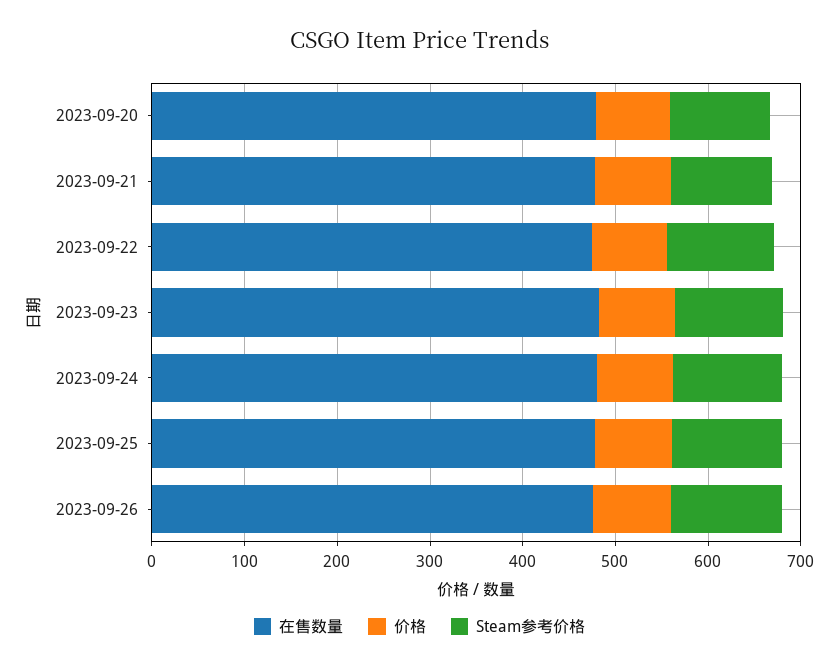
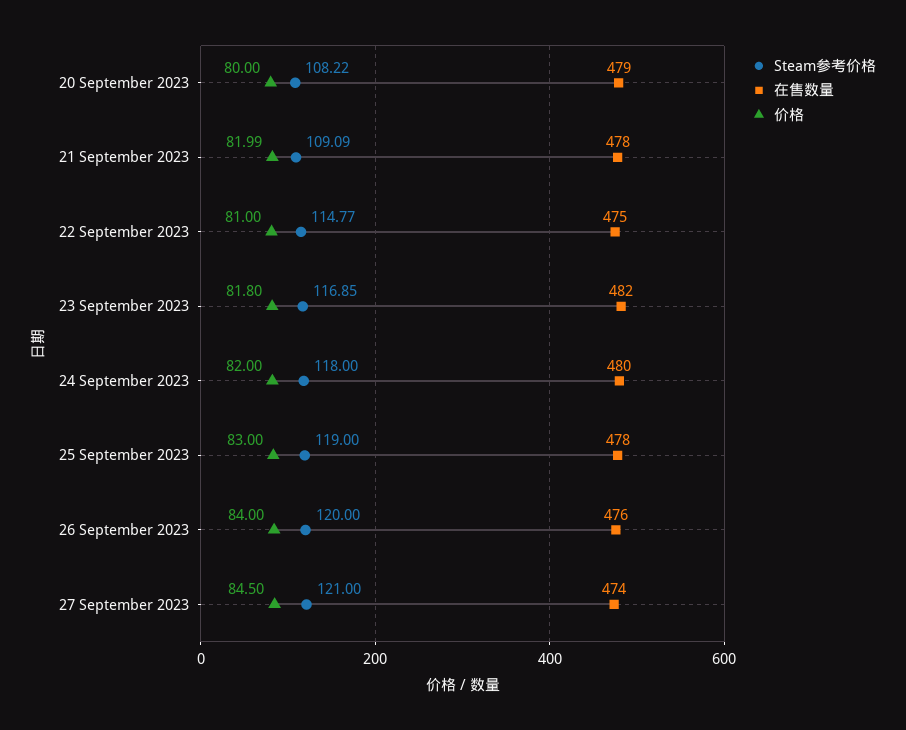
Steam参考价格, 27 September 2023: none -> 121
在售数量, 27 September 2023: none -> 474
价格, 27 September 2023: none -> 84.5

